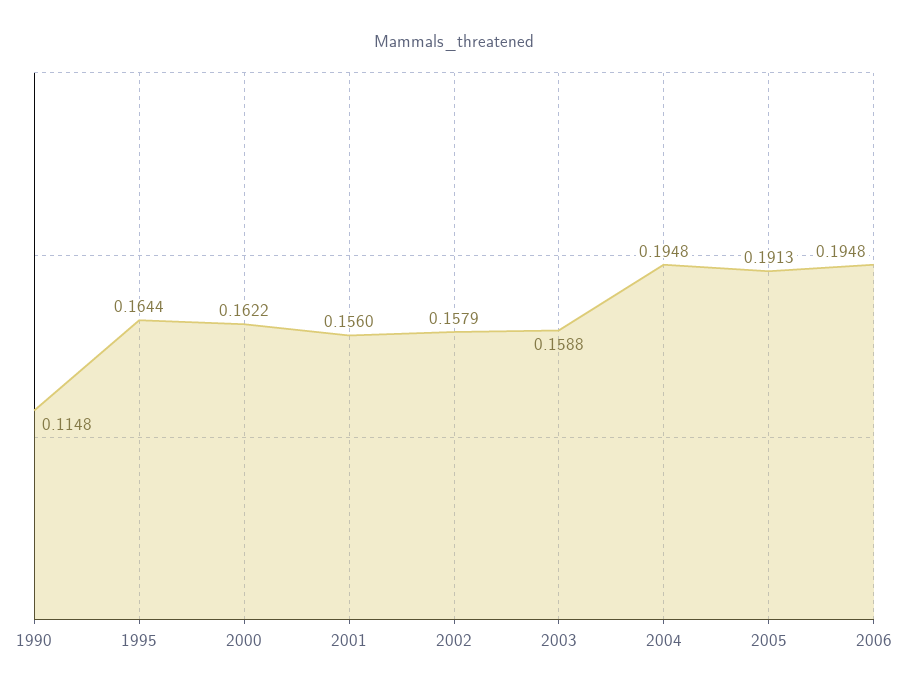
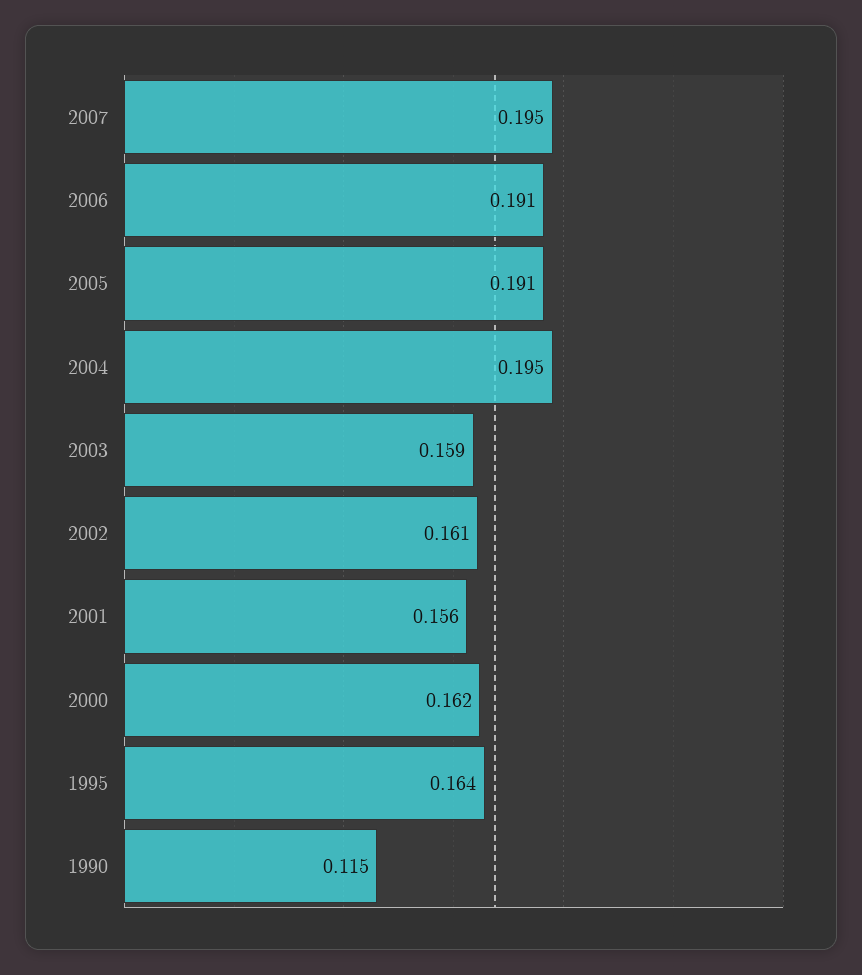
2002: 0.1579 -> 0.161
2006: 0.1948 -> 0.191
2007: none -> 0.195

